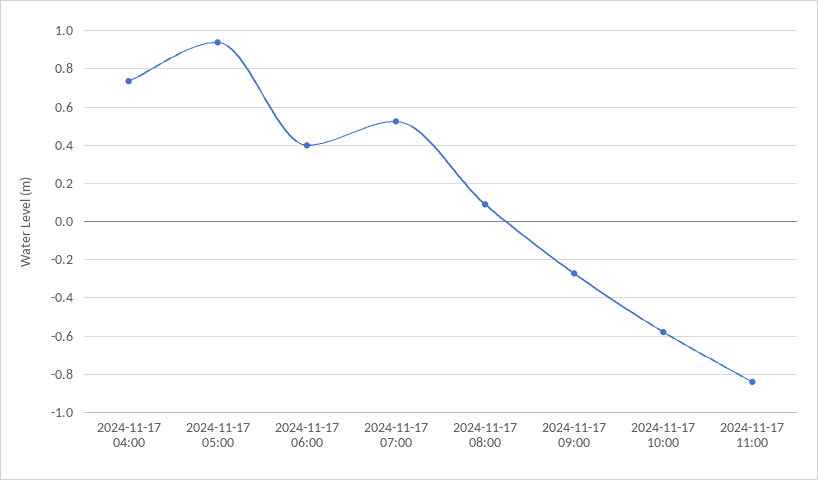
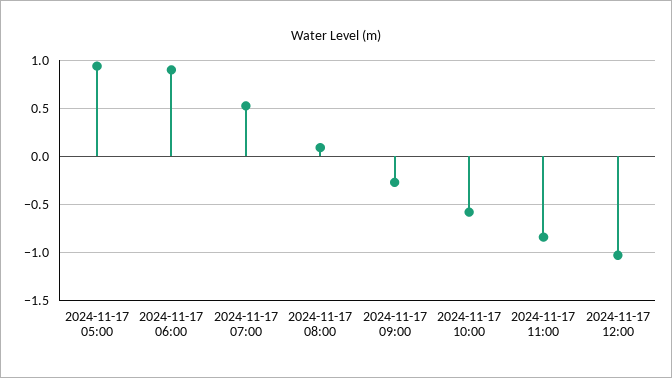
2024-11-17 04:00: 0.75 -> none
2024-11-17 06:00: 0.4 -> 0.9
2024-11-17 12:00: none -> -1

